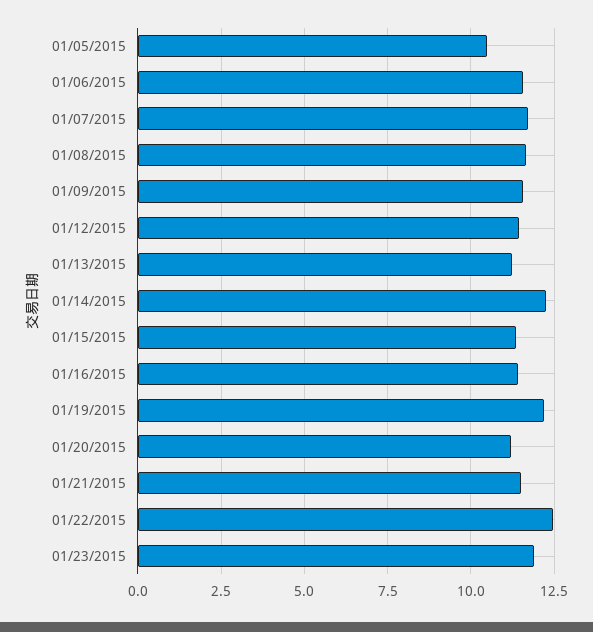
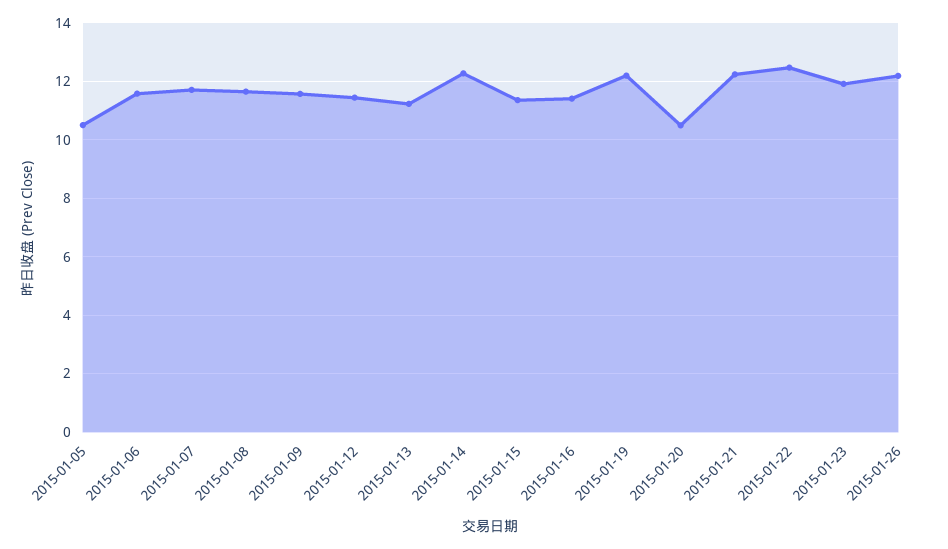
01/20/2015: 11.25 -> 10.5
01/21/2015: 11.5 -> 12.25
2015-01-26: none -> 12.25

